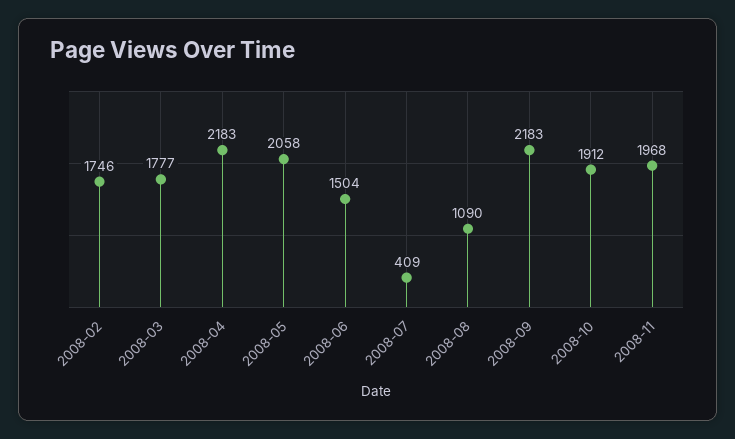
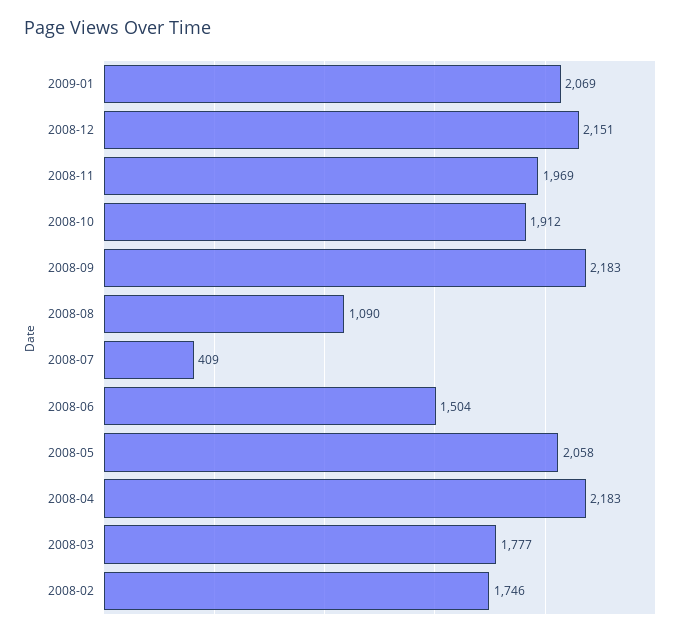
2008-11: 1968 -> 1969
2009-01: none -> 2069
2008-12: none -> 2151

